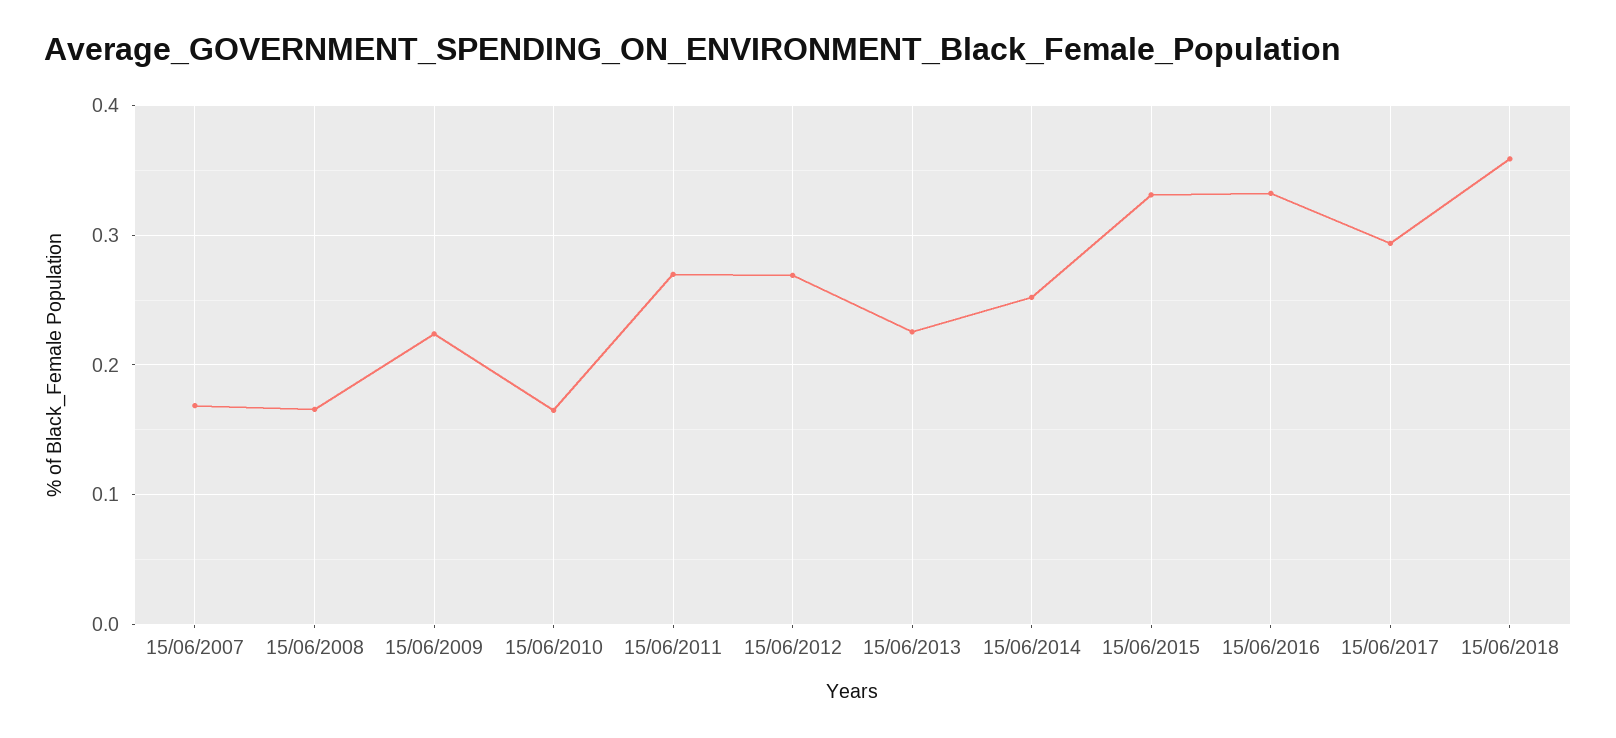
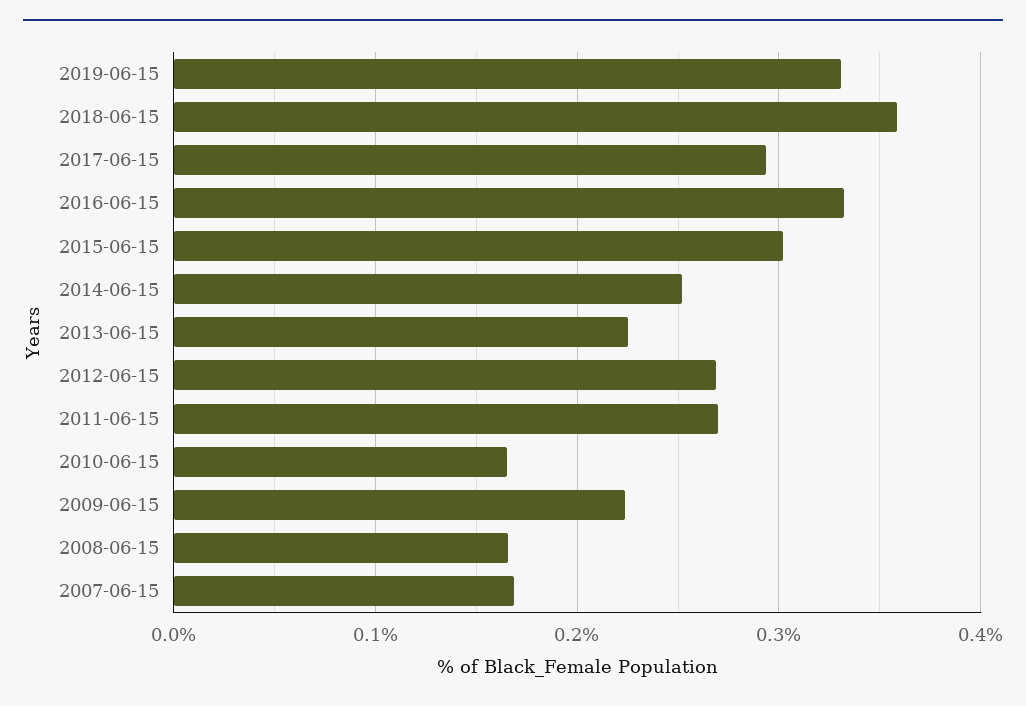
15/06/2015: 0.33 -> 0.3
2019-06-15: none -> 0.33

